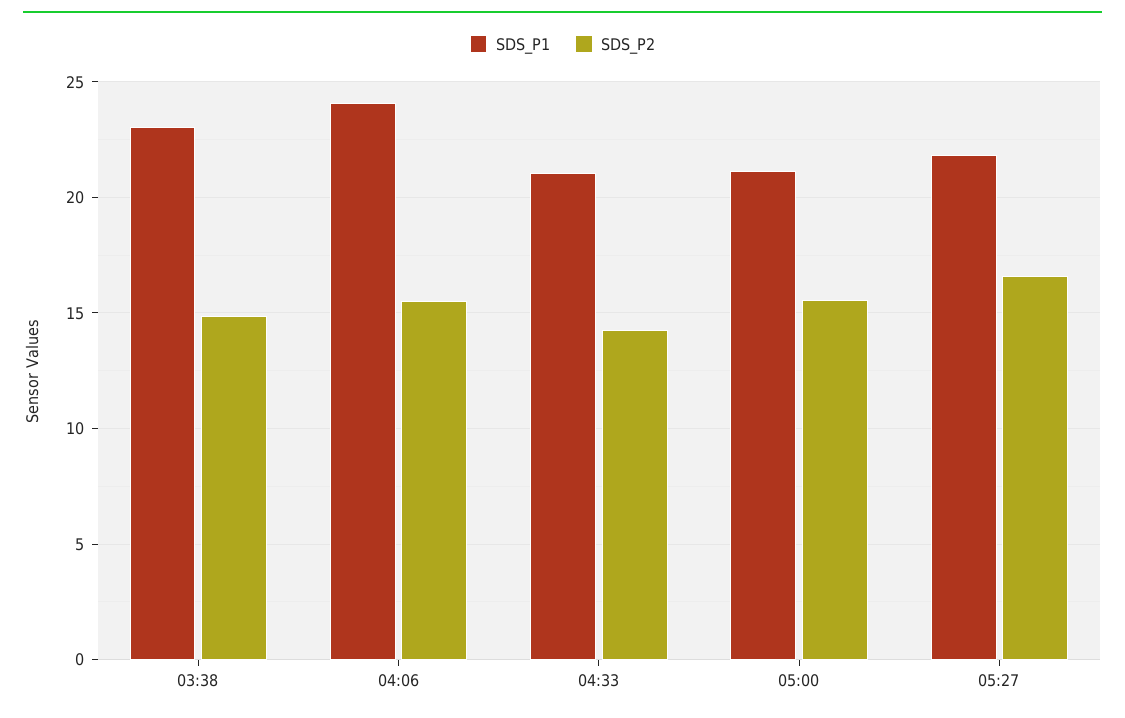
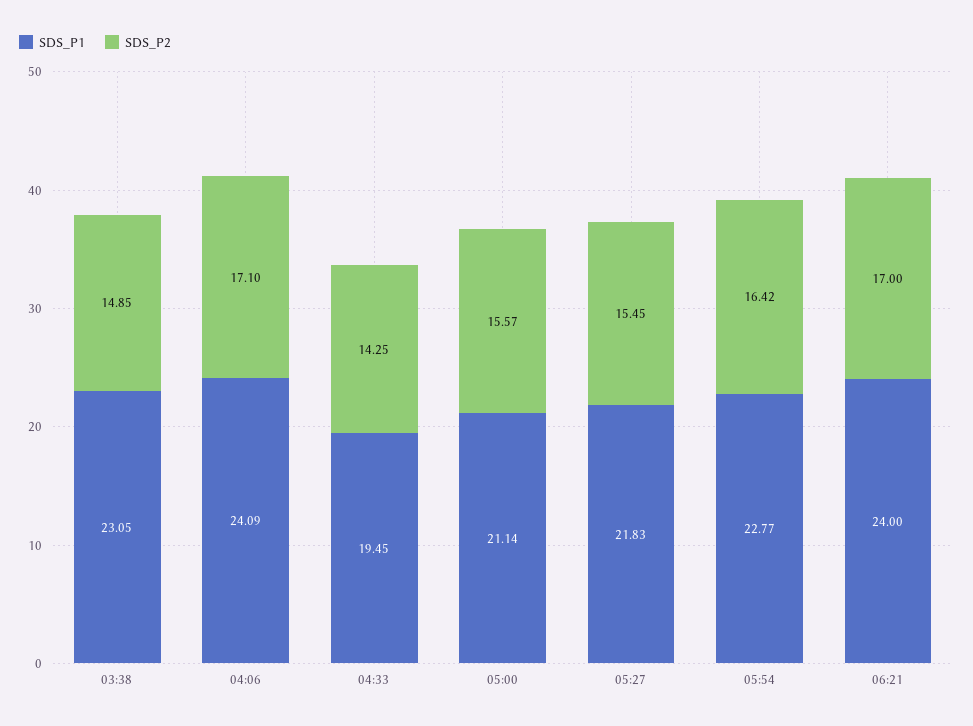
SDS_P2, 04:06: 15.5 -> 17.1
SDS_P1, 04:33: 21 -> 19.45
SDS_P2, 05:27: 16.5 -> 15.45
SDS_P1, 05:54: none -> 22.77
SDS_P2, 05:54: none -> 16.42
SDS_P1, 06:21: none -> 24
SDS_P2, 06:21: none -> 17

